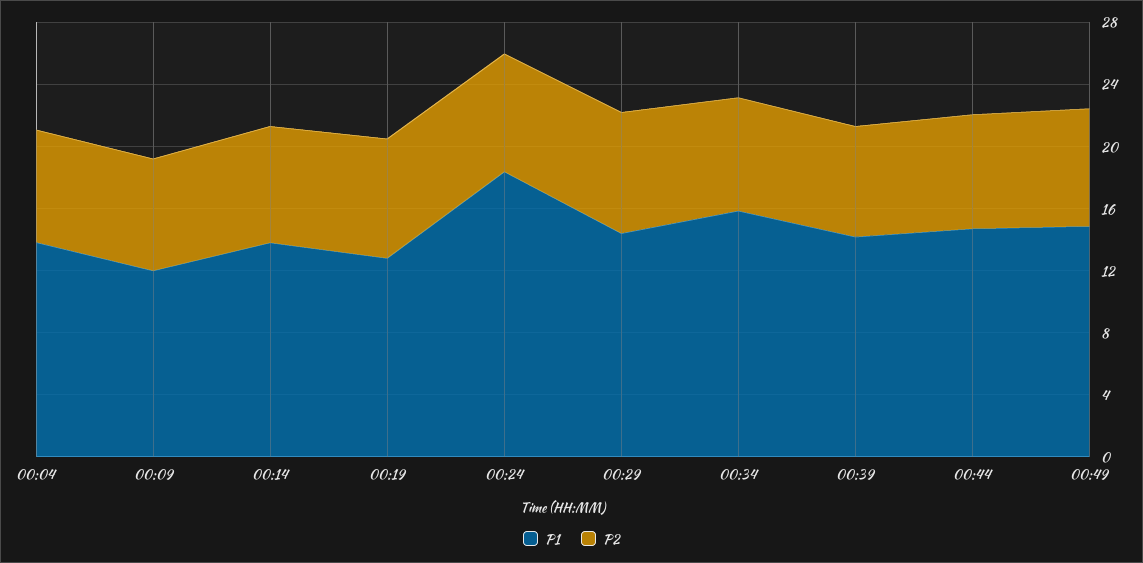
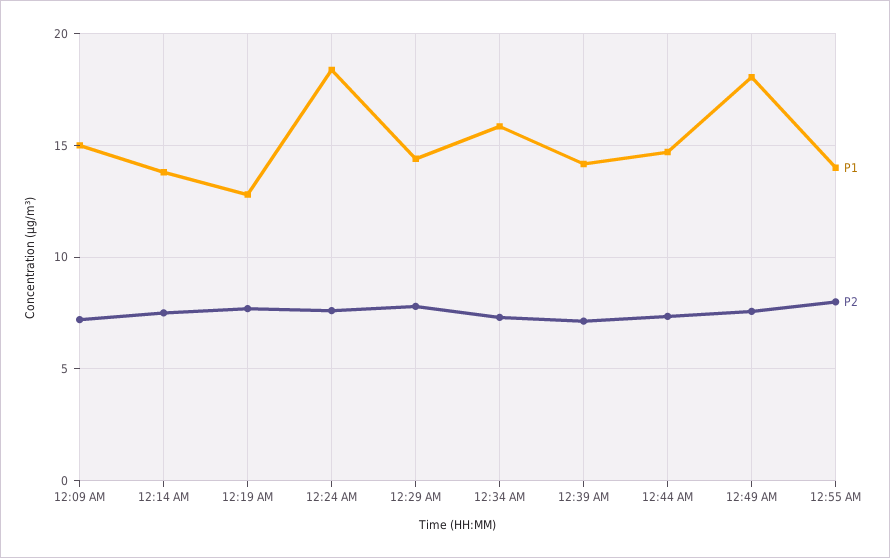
P1, 00:04: 14 -> none
P2, 00:04: 7 -> none
P1, 00:09: 12 -> 15
P1, 00:49: 15 -> 18
P1, 12:55 AM: none -> 14
P2, 12:55 AM: none -> 8

